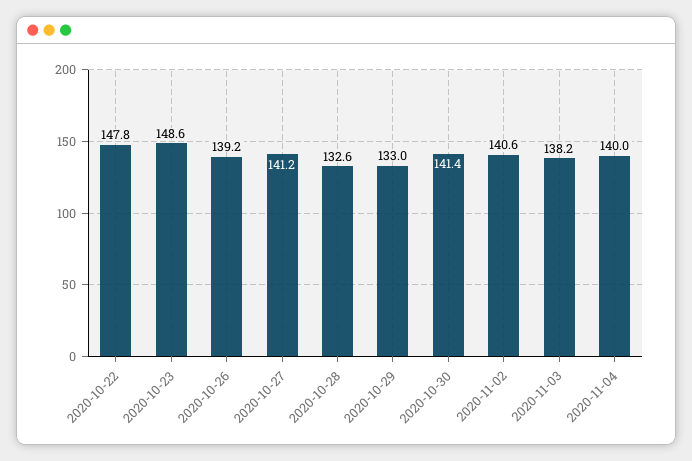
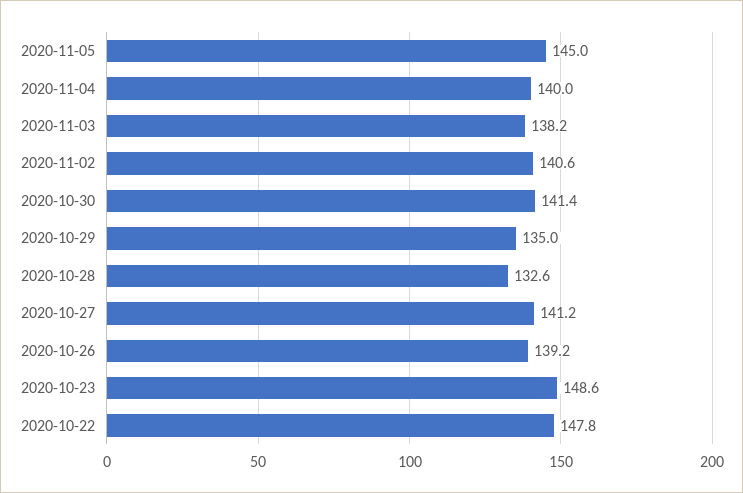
2020-10-29: 133 -> 135
2020-11-05: none -> 145

